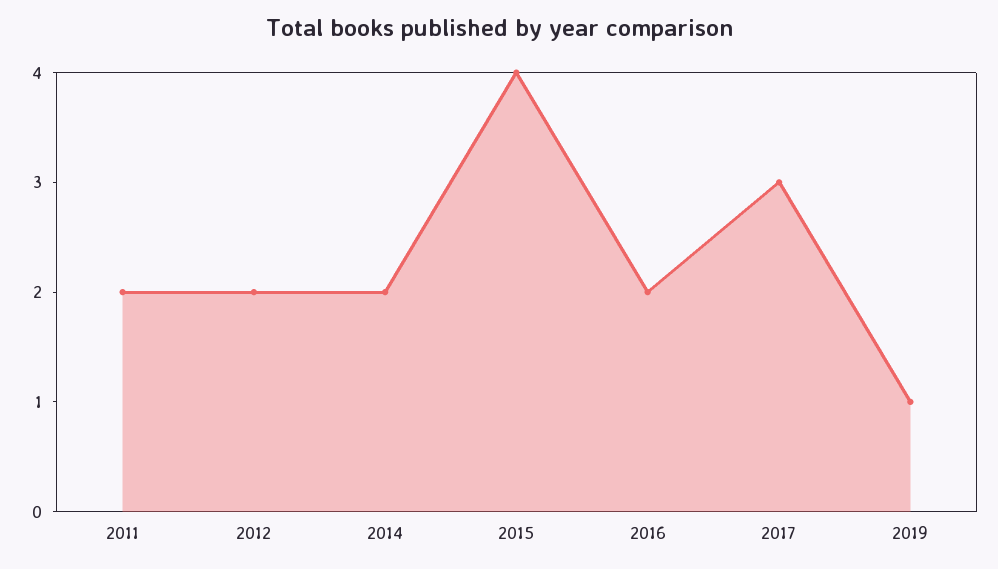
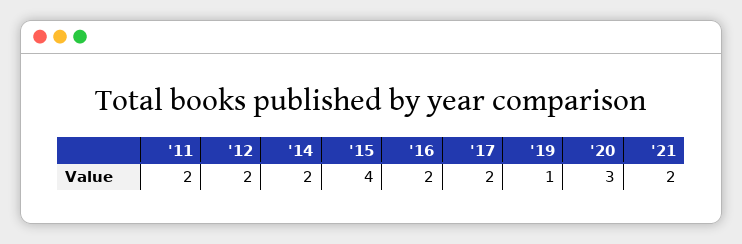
2017: 3 -> 2
'20: none -> 3
'21: none -> 2

